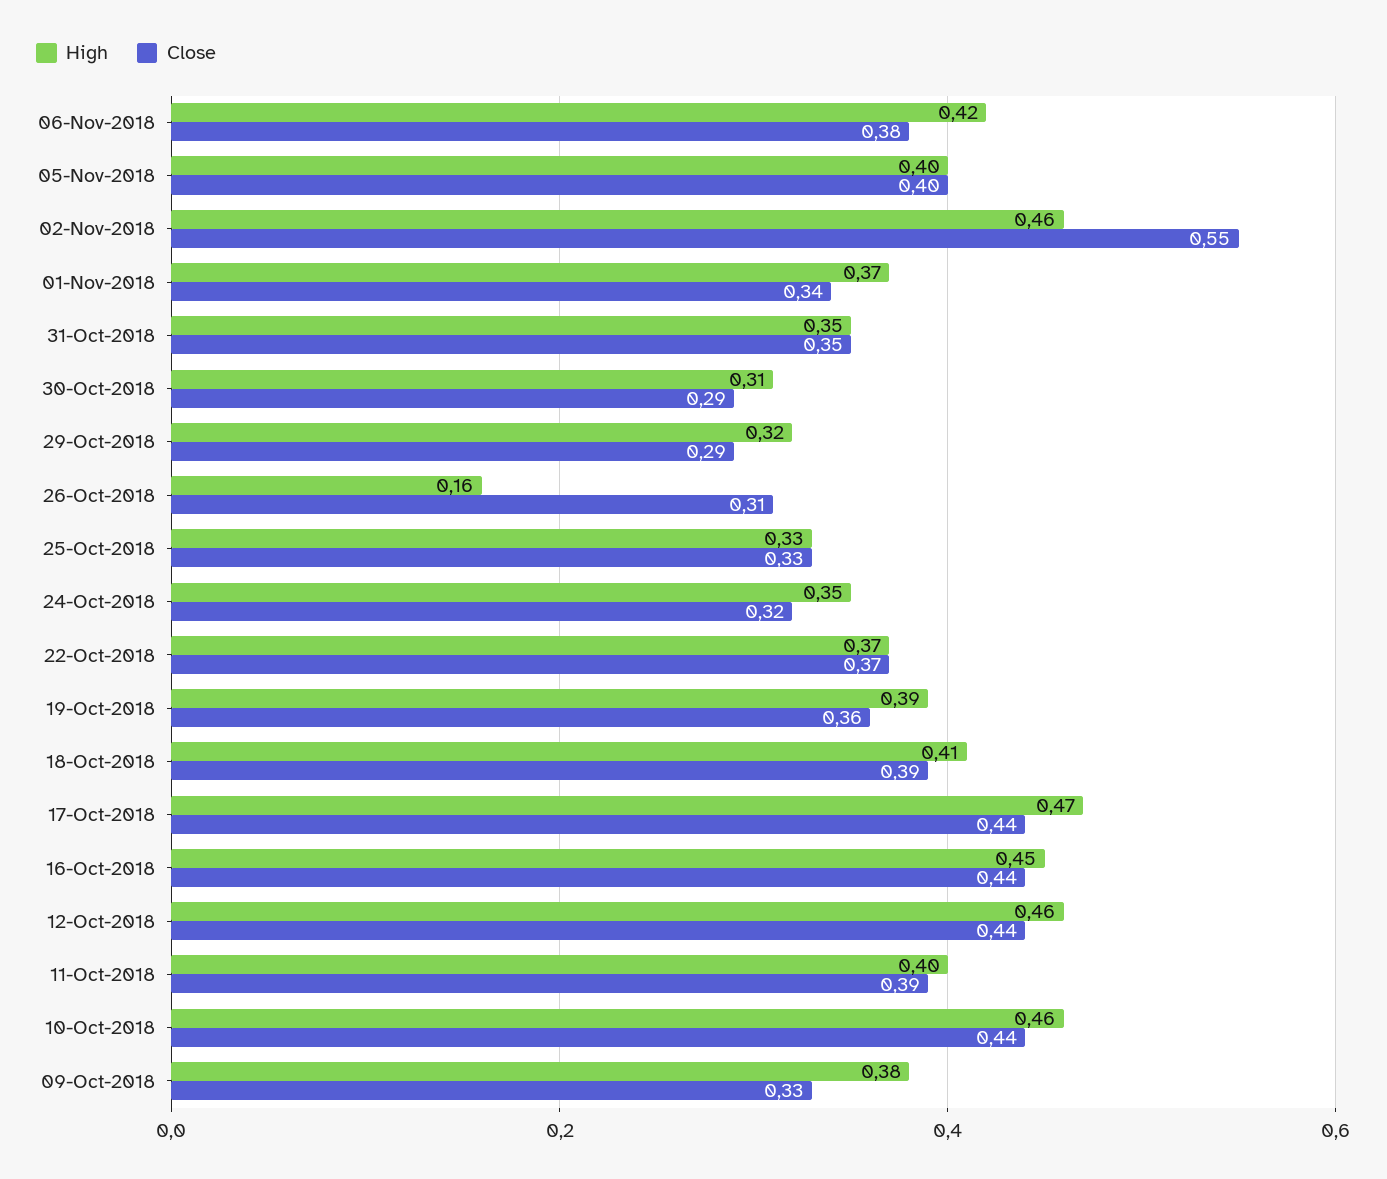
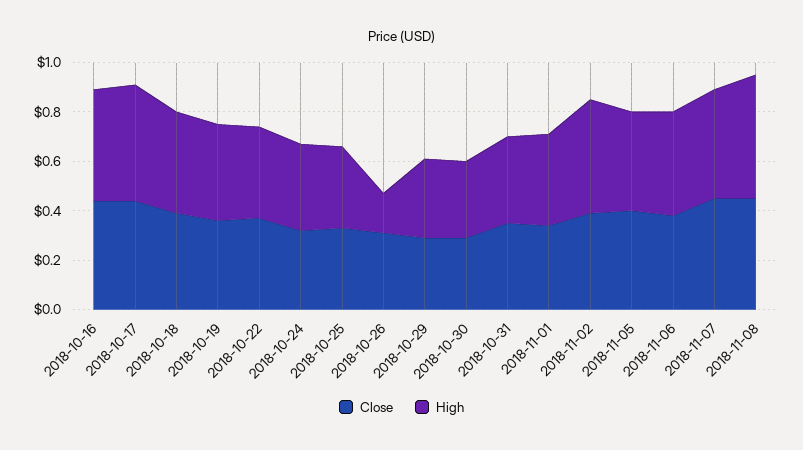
Close, 02-Nov-2018: 0.55 -> 0.4
High, 12-Oct-2018: 0.46 -> none
Close, 12-Oct-2018: 0.44 -> none
High, 11-Oct-2018: 0.4 -> none
Close, 11-Oct-2018: 0.39 -> none
High, 10-Oct-2018: 0.46 -> none
Close, 10-Oct-2018: 0.44 -> none
High, 09-Oct-2018: 0.38 -> none
Close, 09-Oct-2018: 0.33 -> none
Close, 2018-11-07: none -> 0.45
High, 2018-11-07: none -> 0.45
Close, 2018-11-08: none -> 0.45
High, 2018-11-08: none -> 0.5

